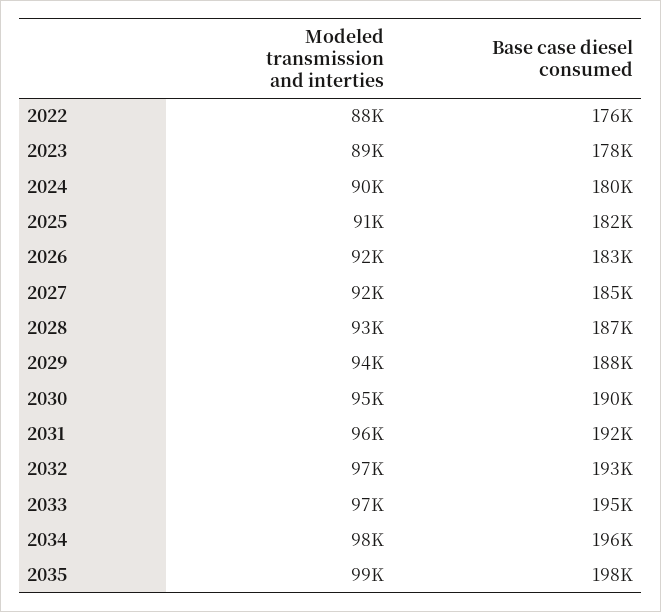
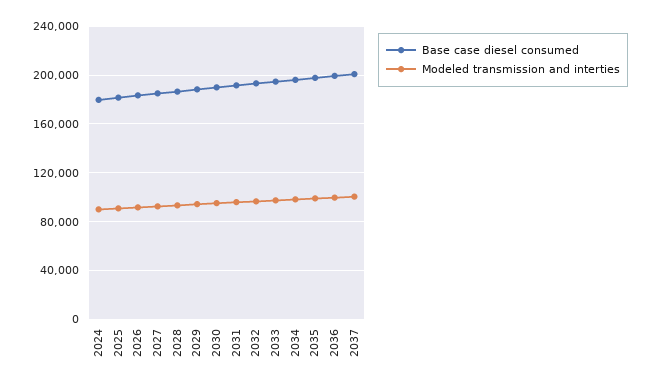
Modeled transmission and interties, 2022: 88000 -> none
Base case diesel consumed, 2022: 176000 -> none
Modeled transmission and interties, 2023: 89000 -> none
Base case diesel consumed, 2023: 178000 -> none
Base case diesel consumed, 2036: none -> 200000
Modeled transmission and interties, 2036: none -> 100000
Base case diesel consumed, 2037: none -> 200000
Modeled transmission and interties, 2037: none -> 100000

